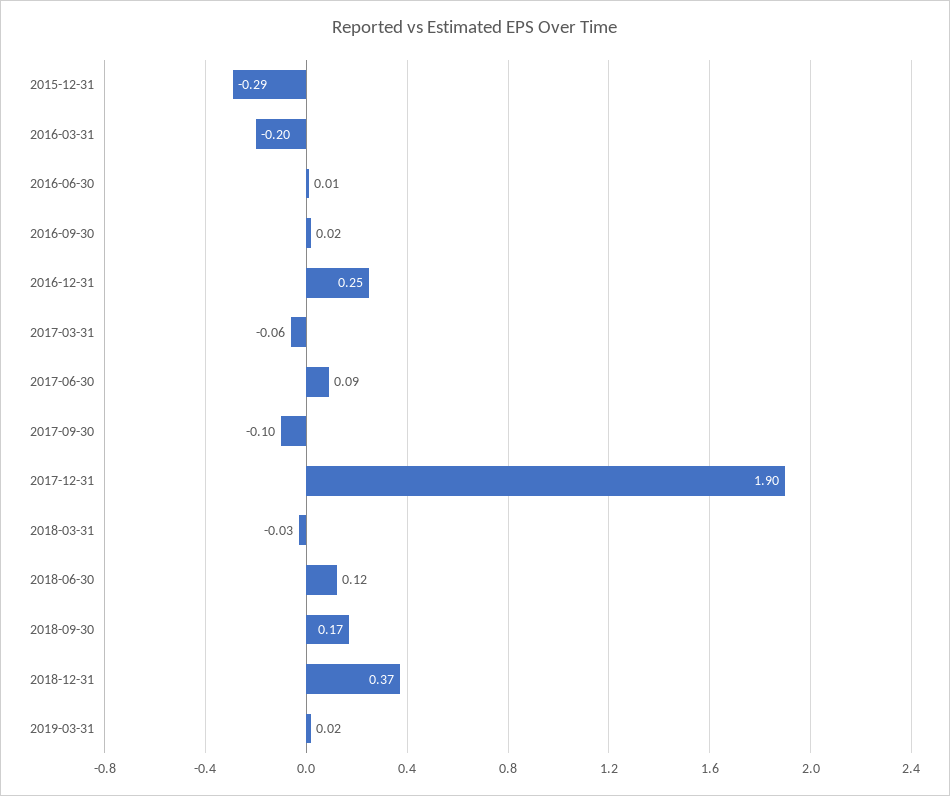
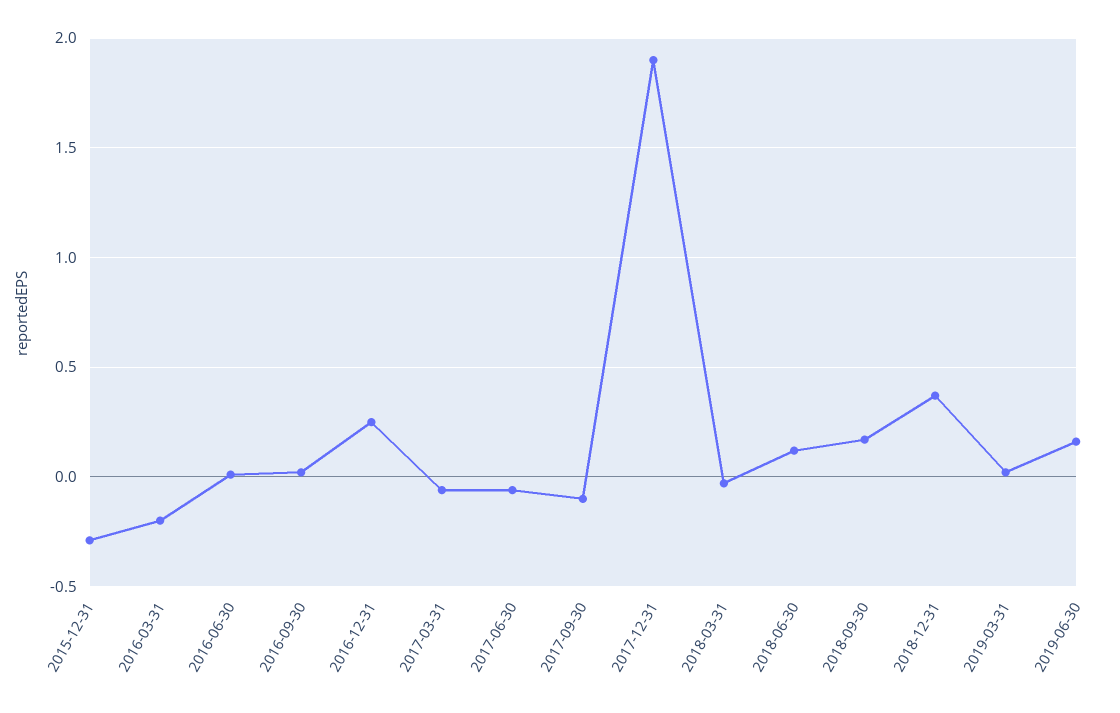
2017-06-30: 0.09 -> -0.05
2019-06-30: none -> 0.15

